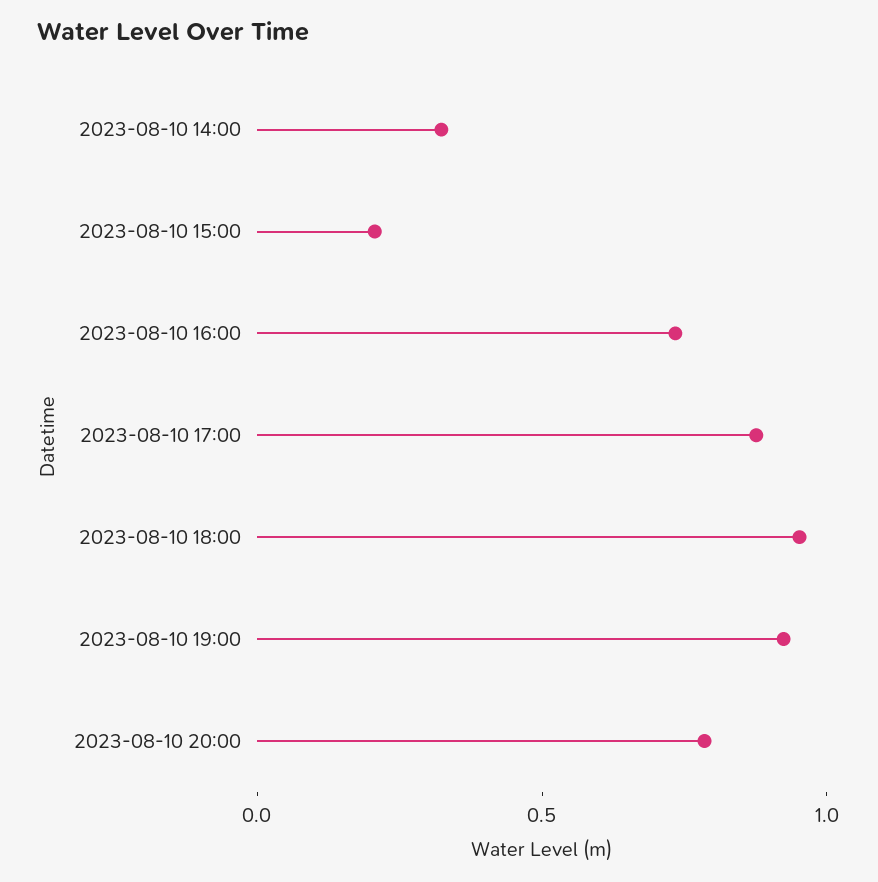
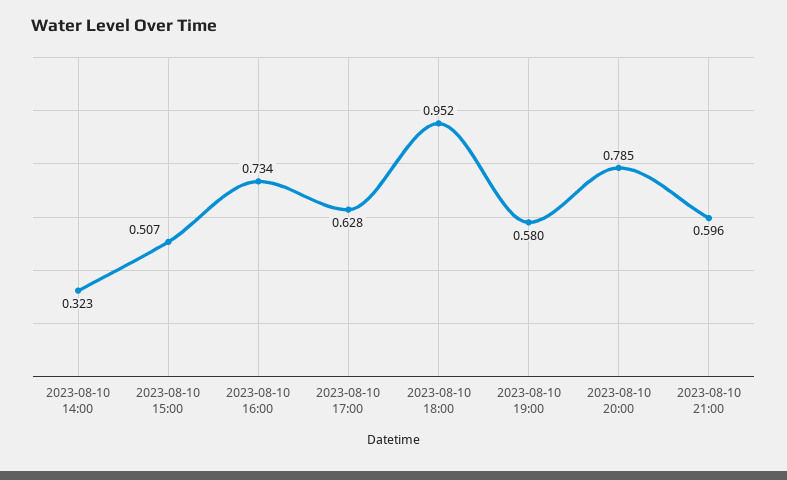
2023-08-10 15:00: 0.2 -> 0.507
2023-08-10 17:00: 0.9 -> 0.628
2023-08-10 19:00: 0.9 -> 0.58
2023-08-10 21:00: none -> 0.596

